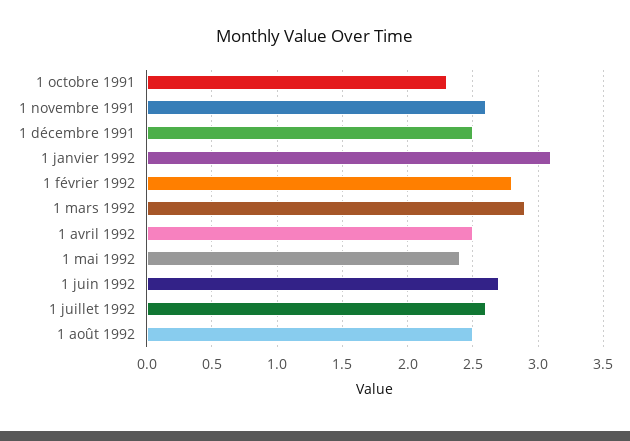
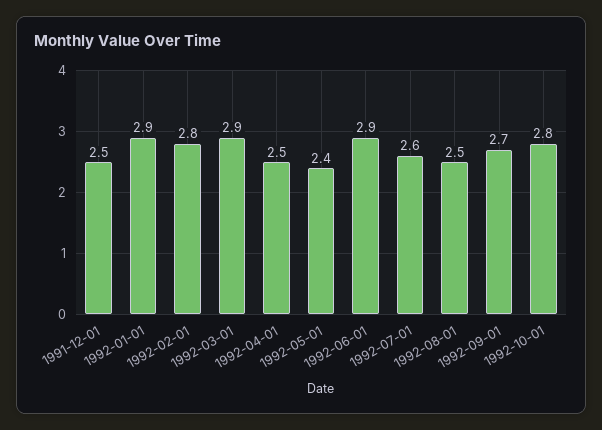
1 octobre 1991: 2.3 -> none
1 novembre 1991: 2.6 -> none
1 janvier 1992: 3.1 -> 2.9
1 juin 1992: 2.7 -> 2.9
1992-09-01: none -> 2.7
1992-10-01: none -> 2.8

